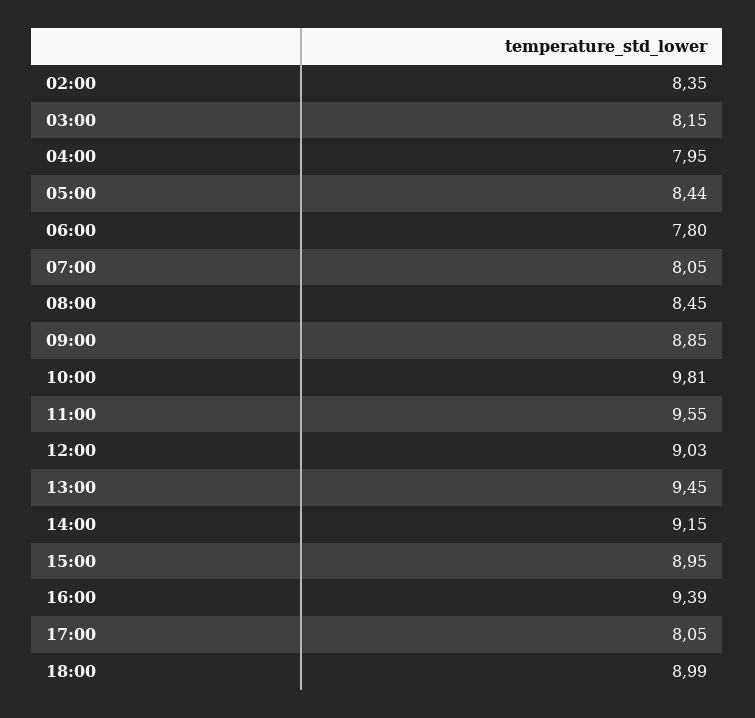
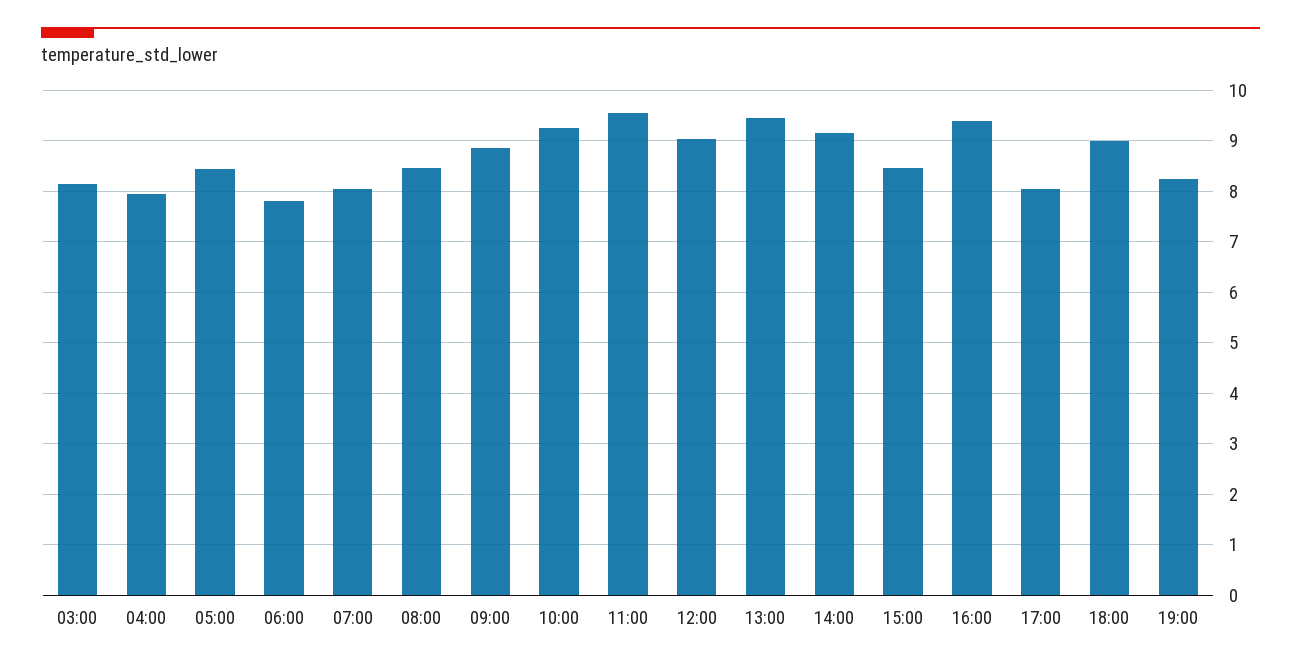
02:00: 8.35 -> none
10:00: 9.81 -> 9.2
15:00: 8.95 -> 8.4
19:00: none -> 8.2

